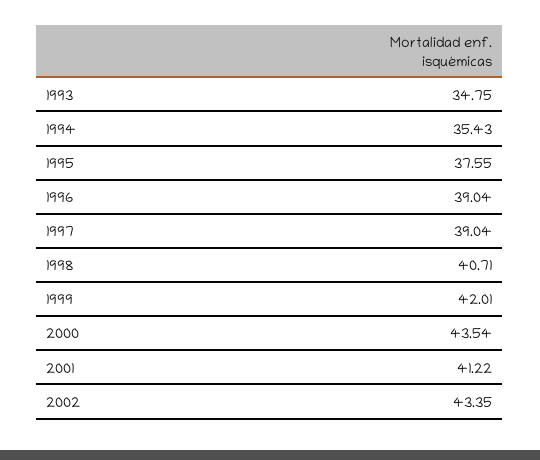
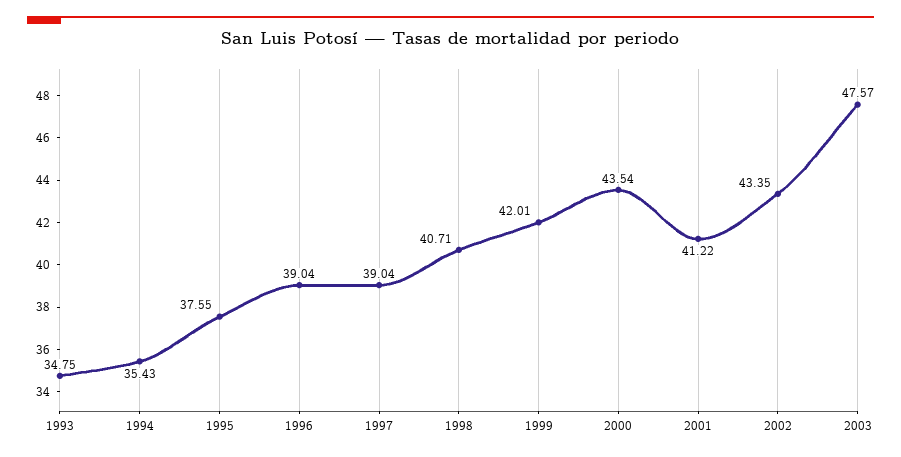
2003: none -> 47.57

